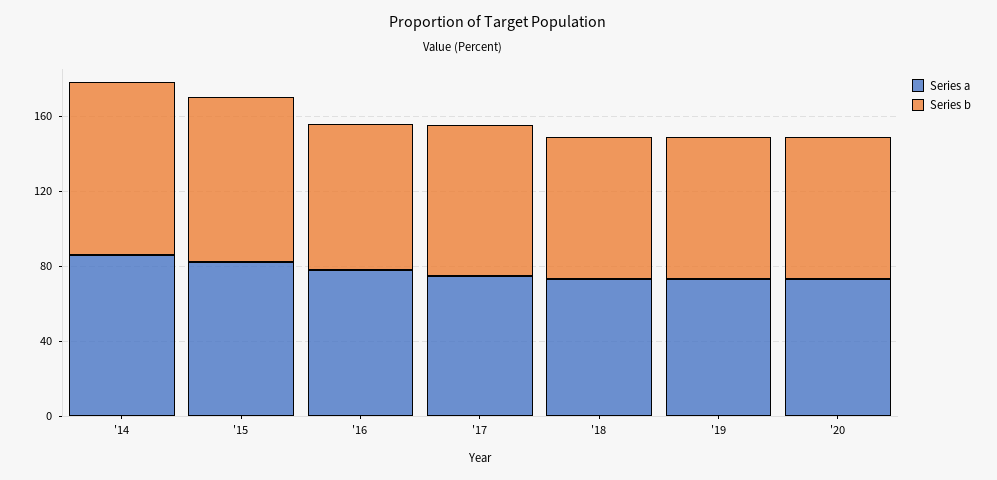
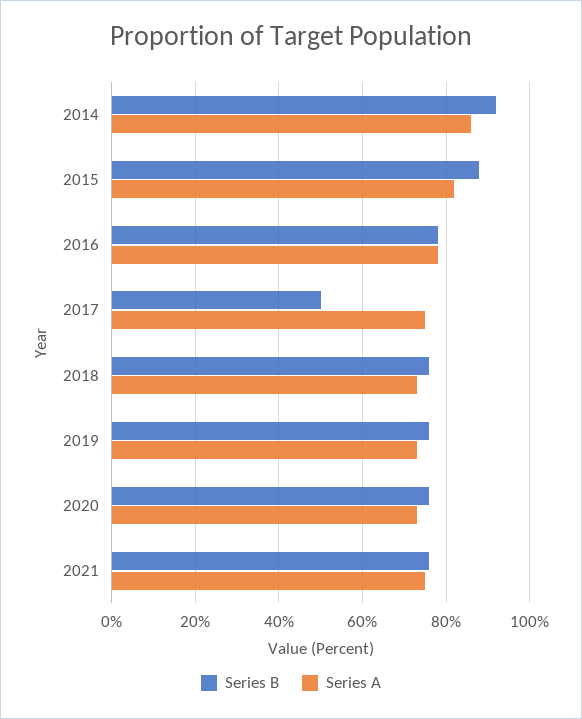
Series b, '17: 80 -> 50
Series b, 2021: none -> 75
Series a, 2021: none -> 75

